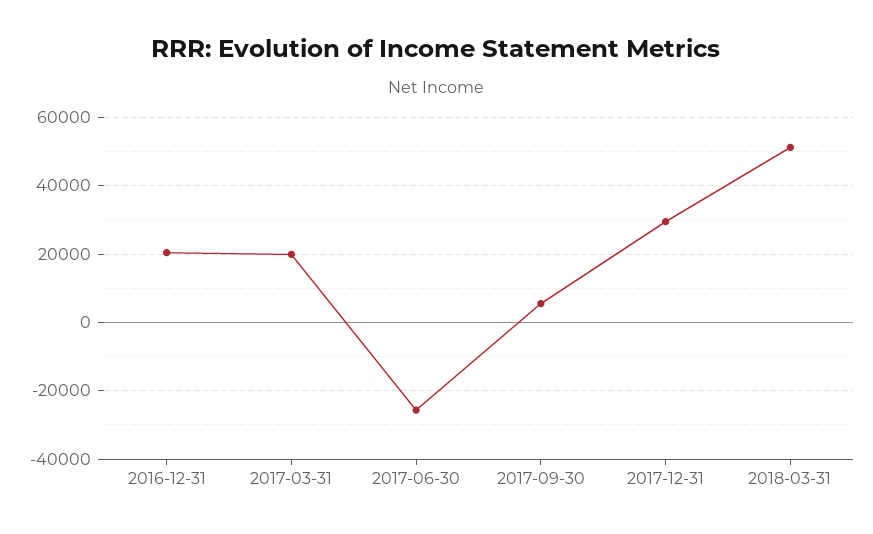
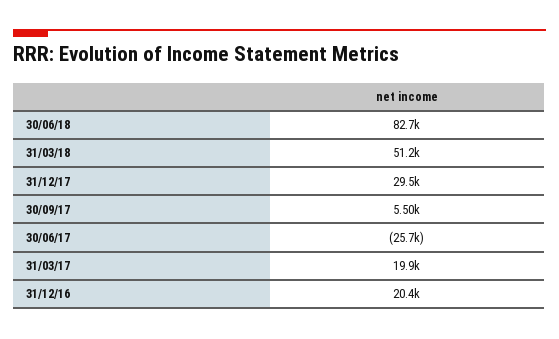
30/06/18: none -> 82700

